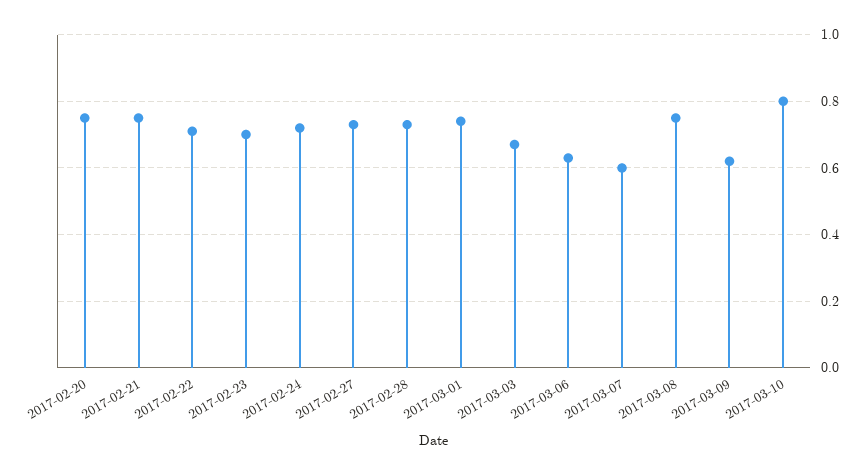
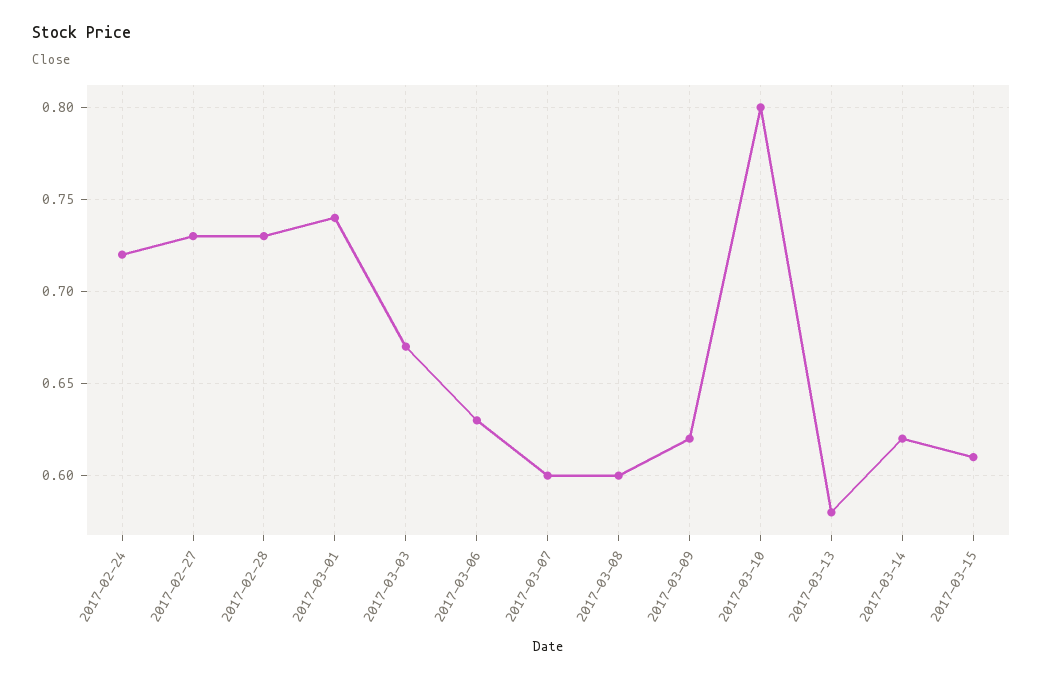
2017-02-20: 0.75 -> none
2017-02-21: 0.75 -> none
2017-02-22: 0.7 -> none
2017-02-23: 0.7 -> none
2017-03-08: 0.75 -> 0.6
2017-03-13: none -> 0.58
2017-03-14: none -> 0.62
2017-03-15: none -> 0.61

